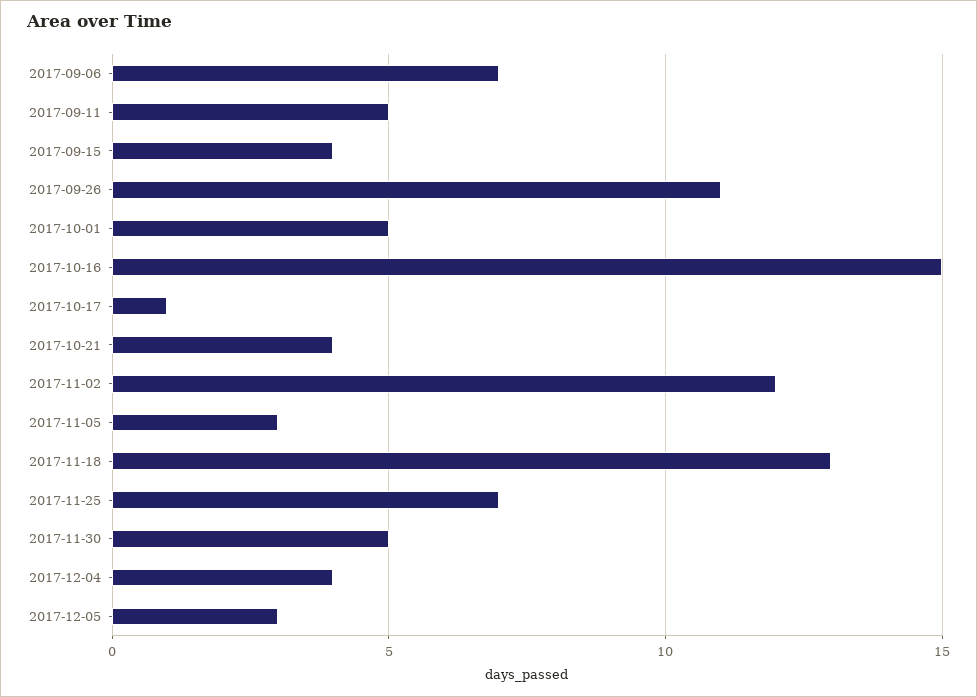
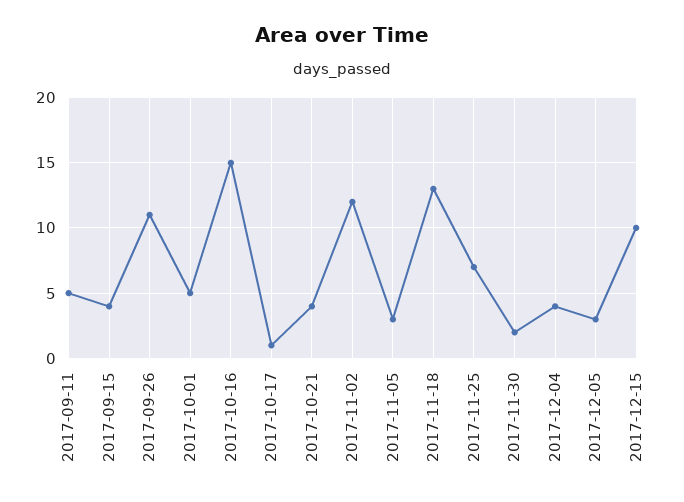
2017-09-06: 7 -> none
2017-11-30: 5 -> 2
2017-12-15: none -> 10

